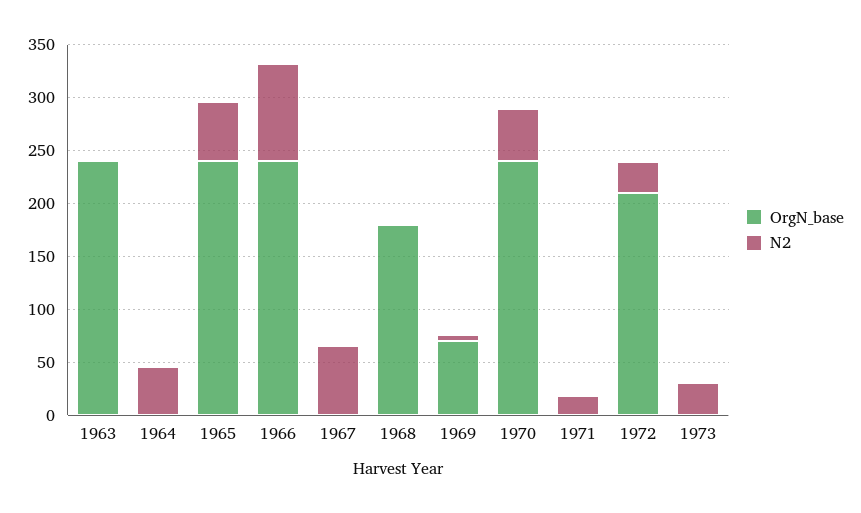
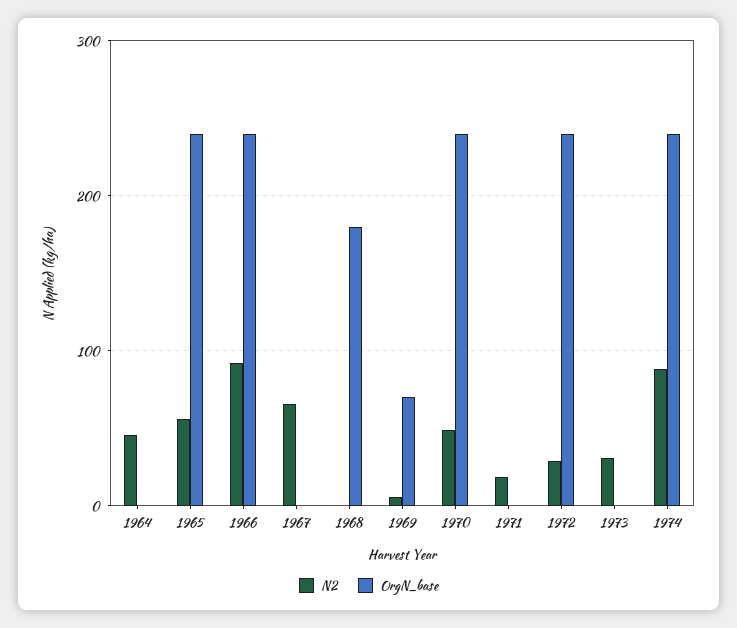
OrgN_base, 1963: 240 -> none
N2, 1963: 0 -> none
OrgN_base, 1972: 210 -> 240
N2, 1974: none -> 90
OrgN_base, 1974: none -> 240

